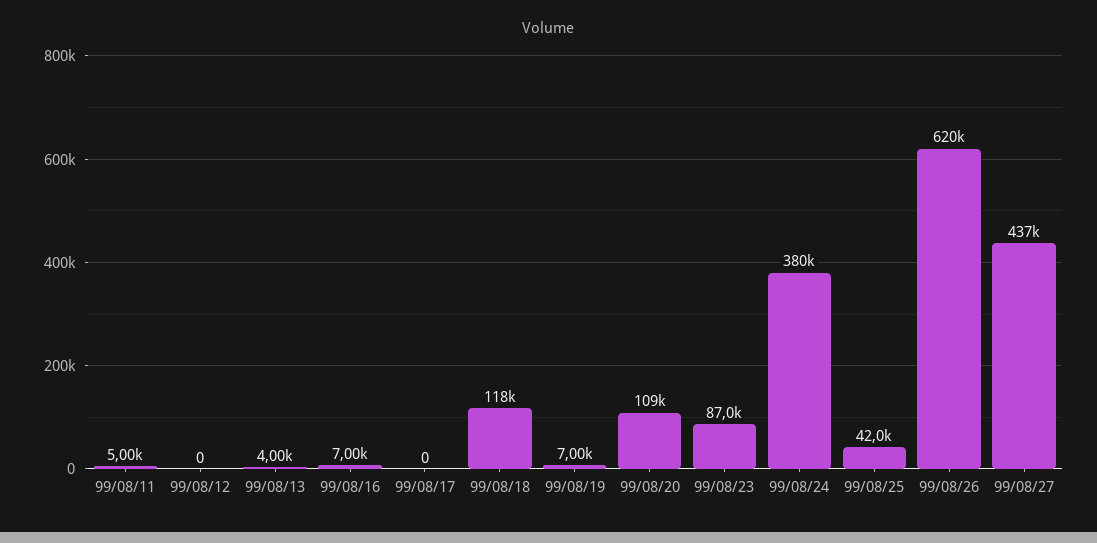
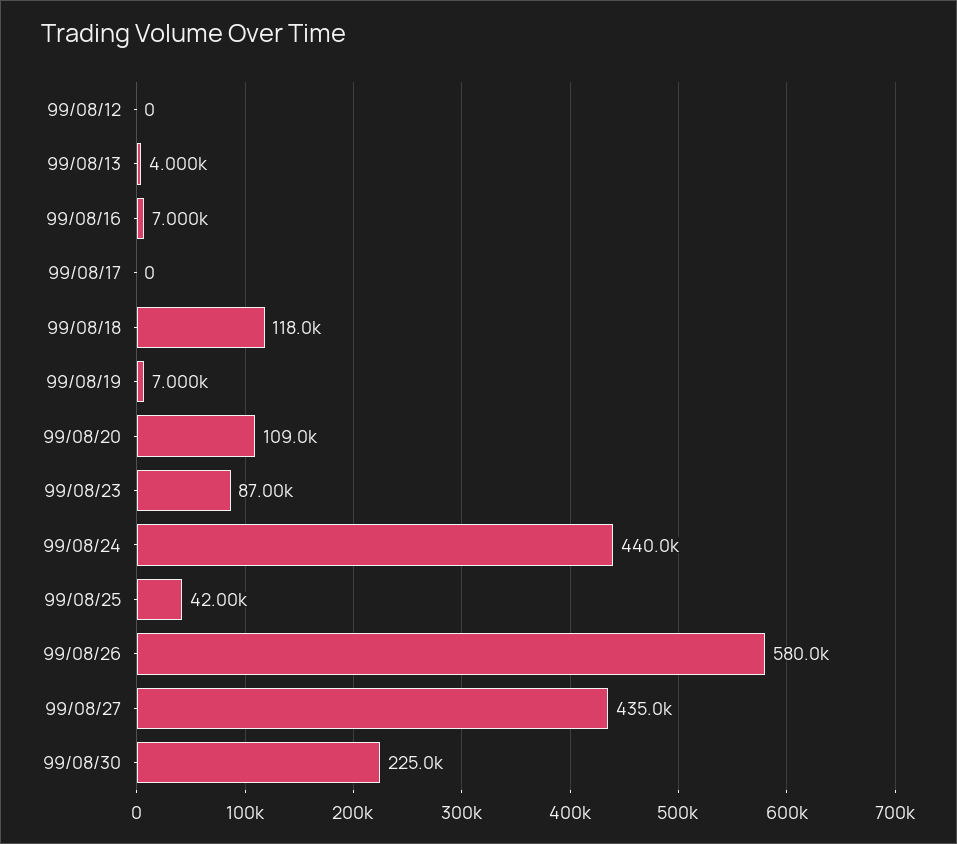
99/08/11: 5000 -> none
99/08/24: 380000 -> 440000
99/08/26: 620000 -> 580000
99/08/27: 437000 -> 435000
99/08/30: none -> 225000

